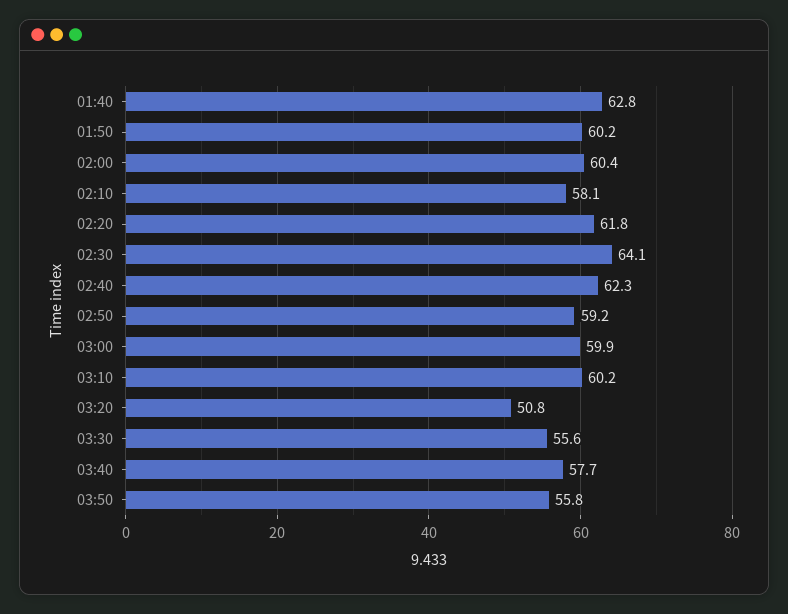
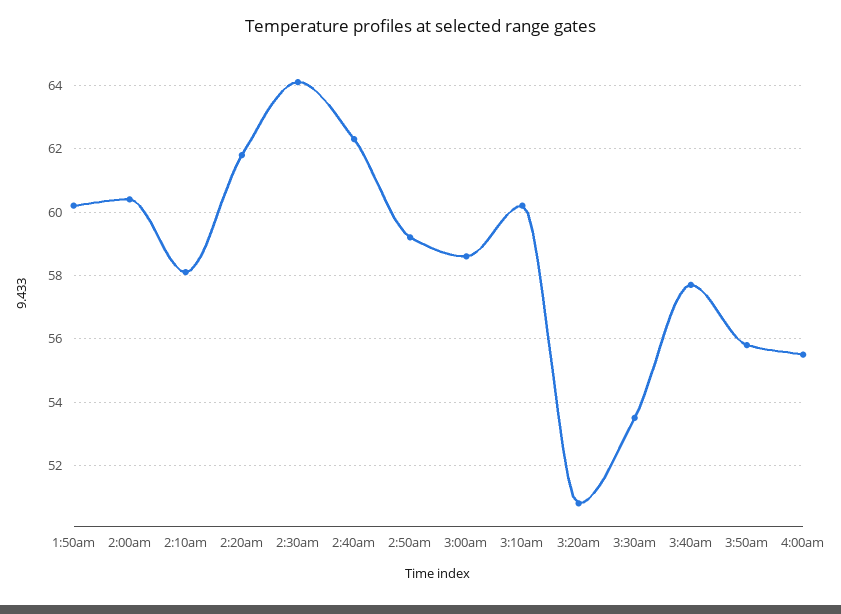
01:40: 62.8 -> none
03:00: 59.9 -> 58.5
03:30: 55.6 -> 53.5
4:00am: none -> 55.5

